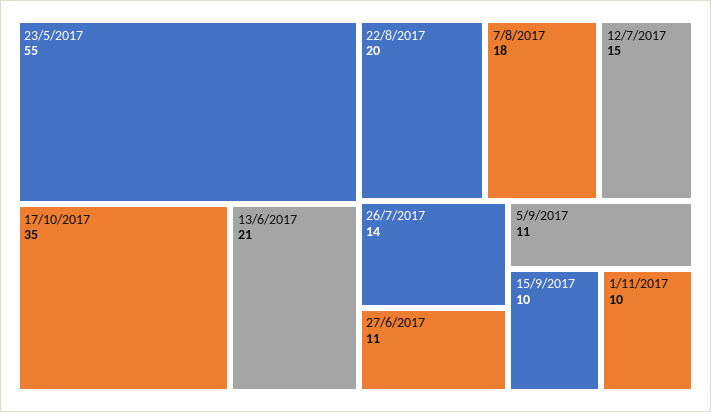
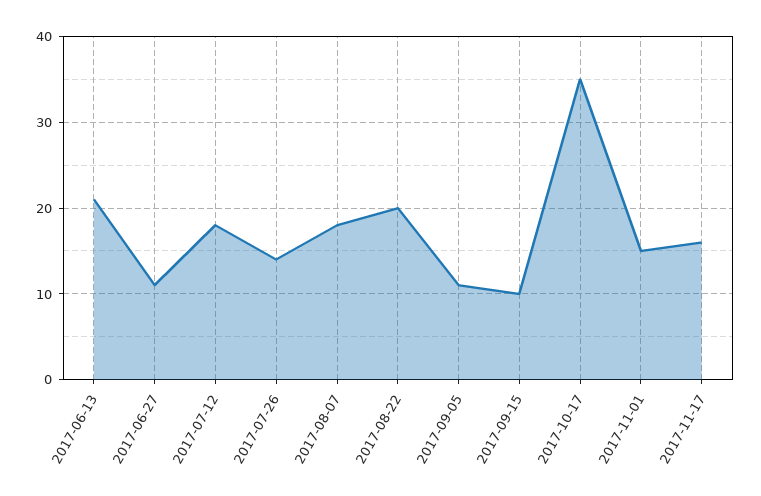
23/5/2017: 55 -> none
12/7/2017: 15 -> 18
1/11/2017: 10 -> 15
2017-11-17: none -> 16

